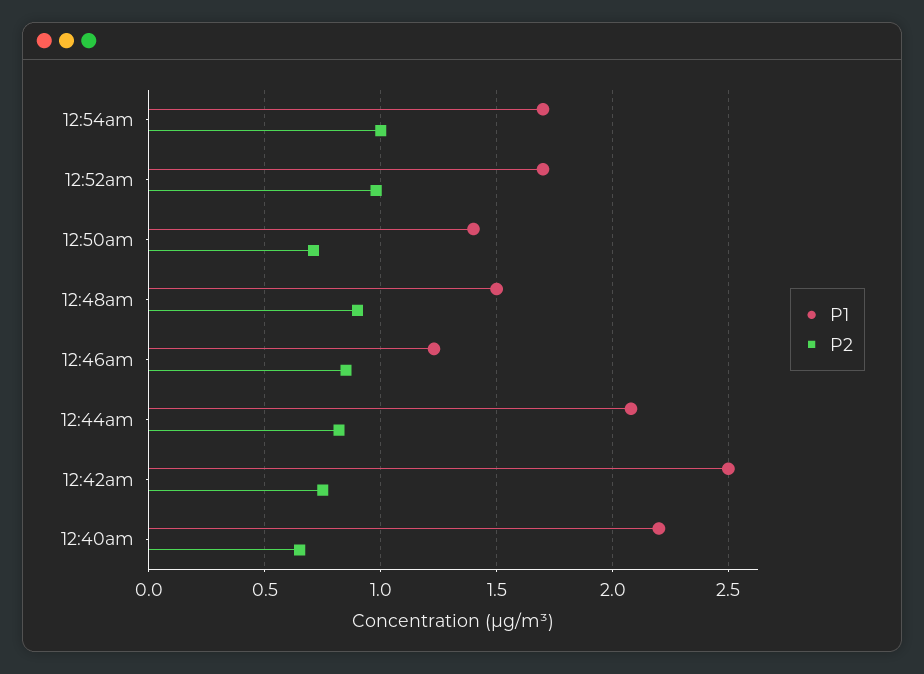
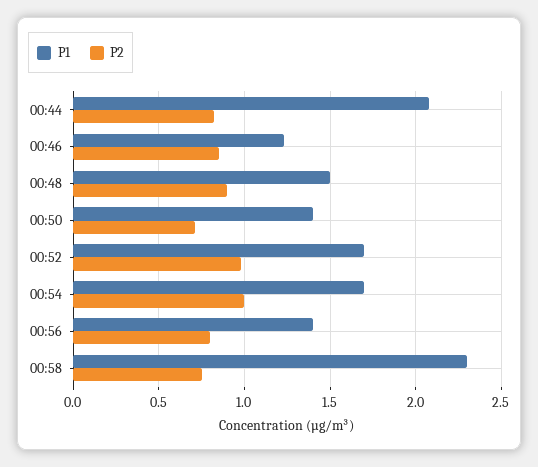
P1, 12:42am: 2.5 -> none
P2, 12:42am: 0.75 -> none
P1, 12:40am: 2.2 -> none
P2, 12:40am: 0.65 -> none
P1, 00:56: none -> 1.4
P2, 00:56: none -> 0.8
P1, 00:58: none -> 2.3
P2, 00:58: none -> 0.75

